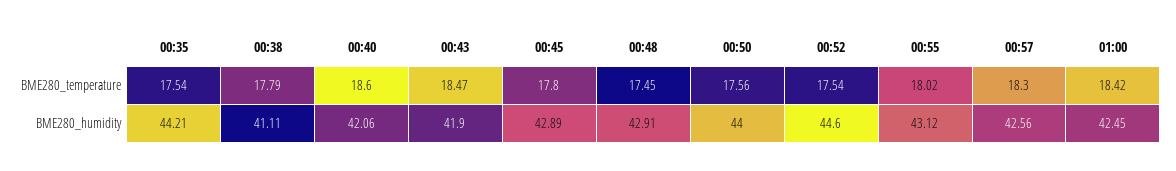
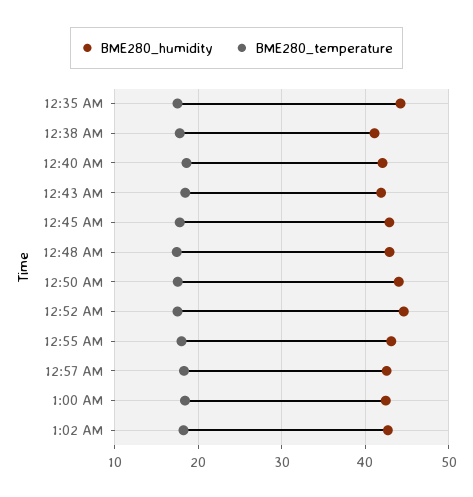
BME280_humidity, 1:02 AM: none -> 43
BME280_temperature, 1:02 AM: none -> 18

